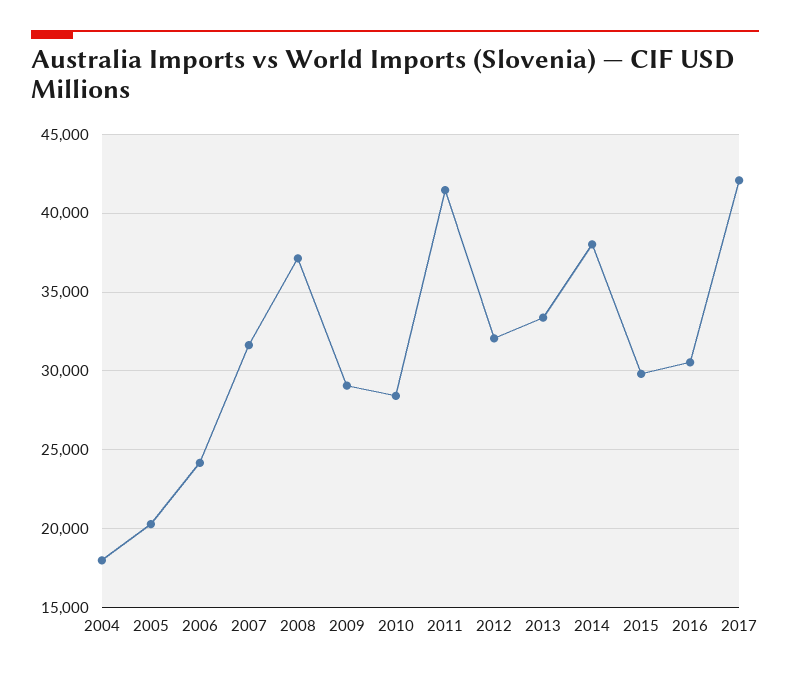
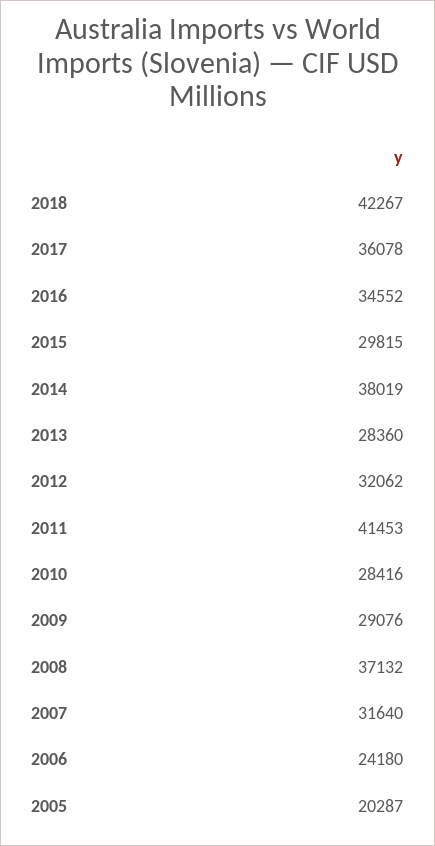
2004: 18000 -> none
2013: 33500 -> 28360
2016: 30500 -> 34552
2017: 42000 -> 36078
2018: none -> 42267

